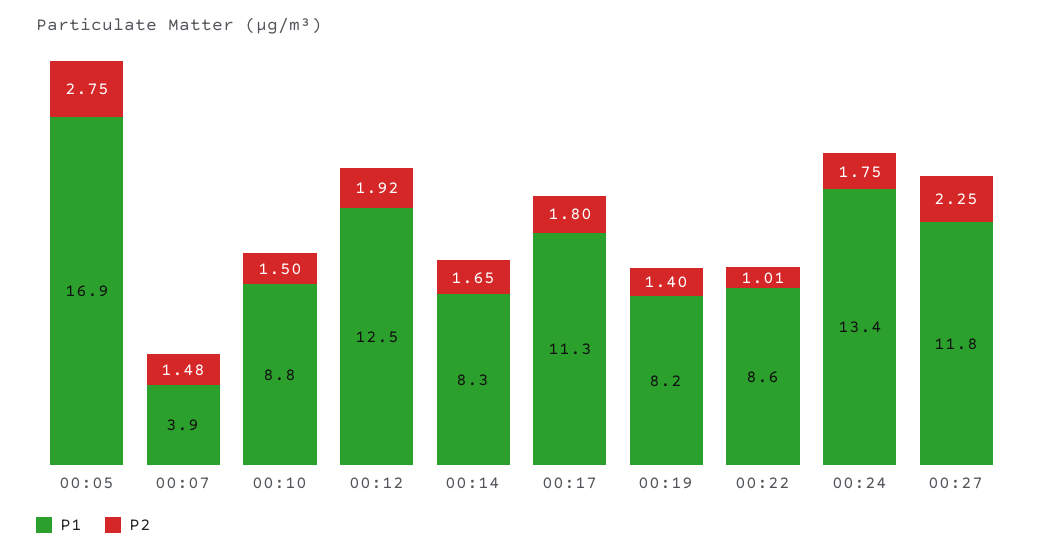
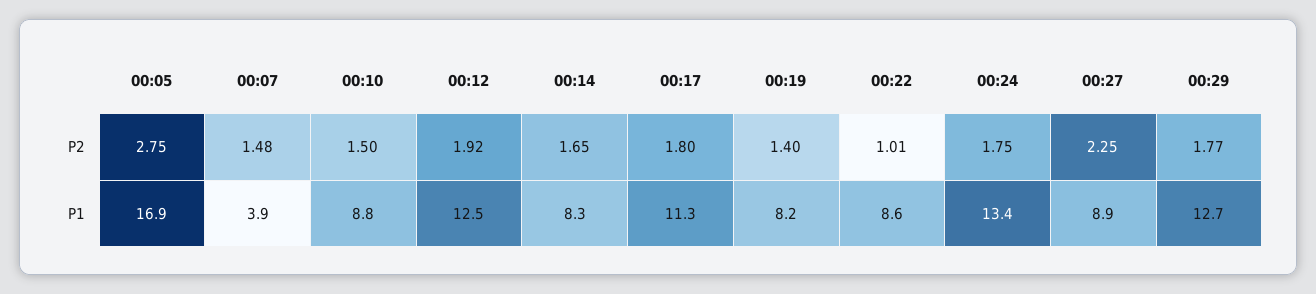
P1, 00:27: 11.8 -> 8.9
P2, 00:29: none -> 1.77
P1, 00:29: none -> 12.7

